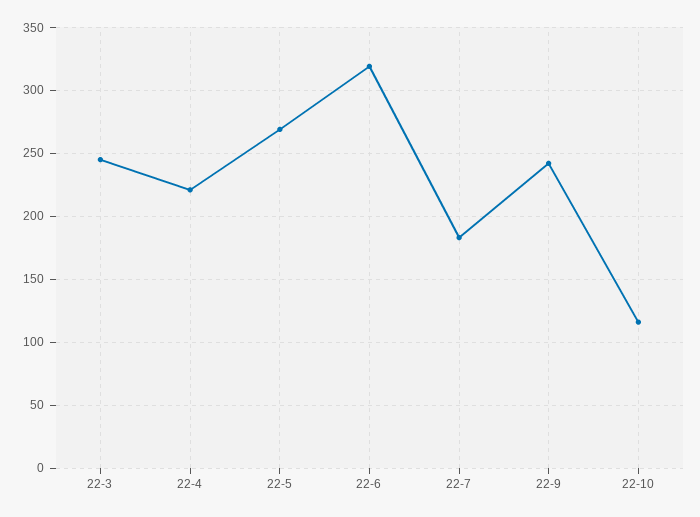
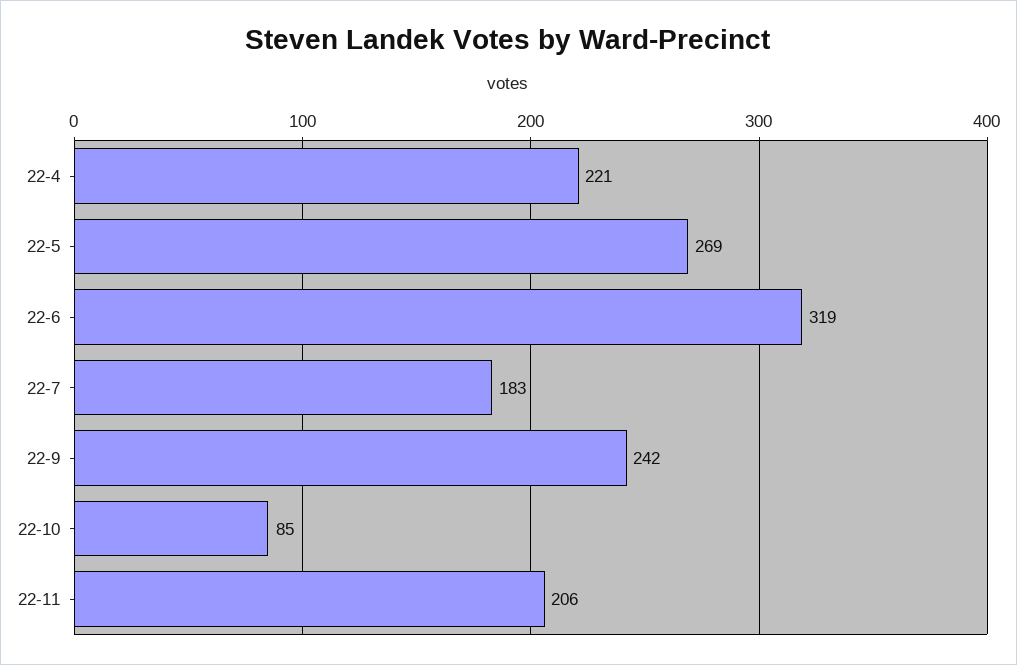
22-3: 245 -> none
22-10: 115 -> 85
22-11: none -> 206

